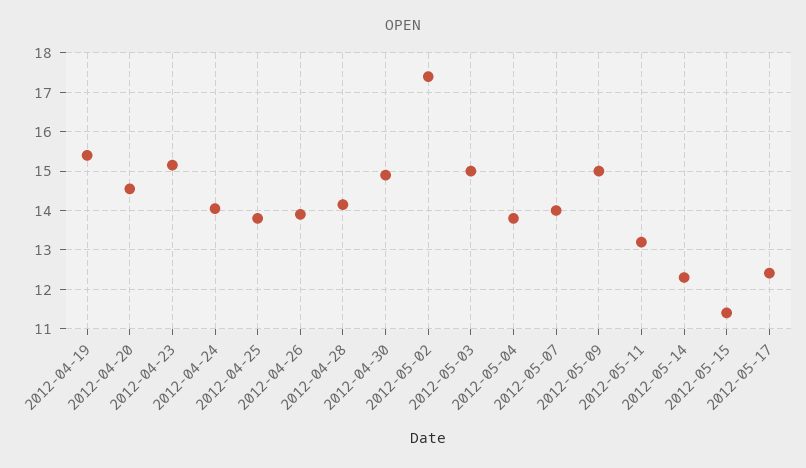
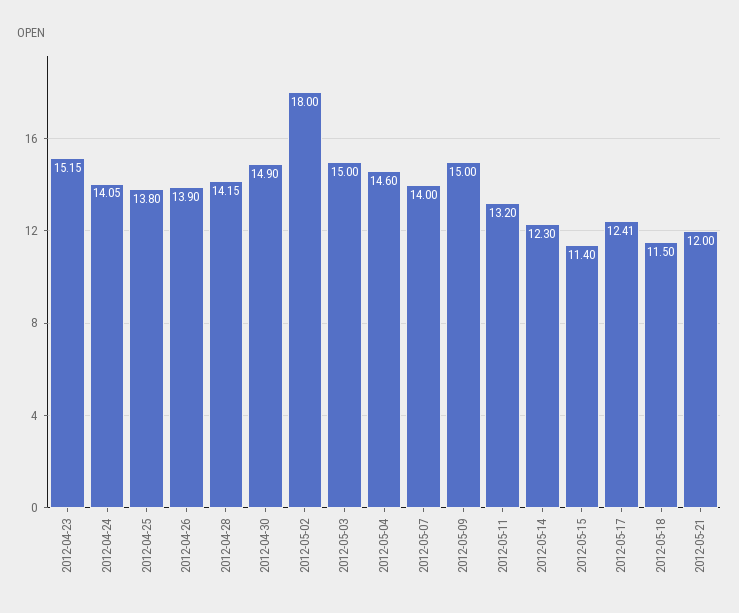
2012-04-19: 15.4 -> none
2012-04-20: 14.6 -> none
2012-05-02: 17.4 -> 18
2012-05-04: 13.8 -> 14.6
2012-05-18: none -> 11.5
2012-05-21: none -> 12

